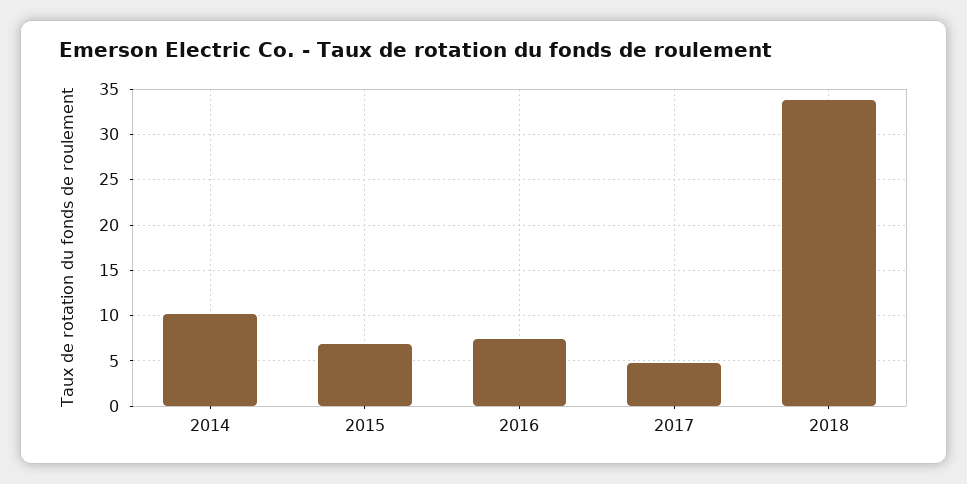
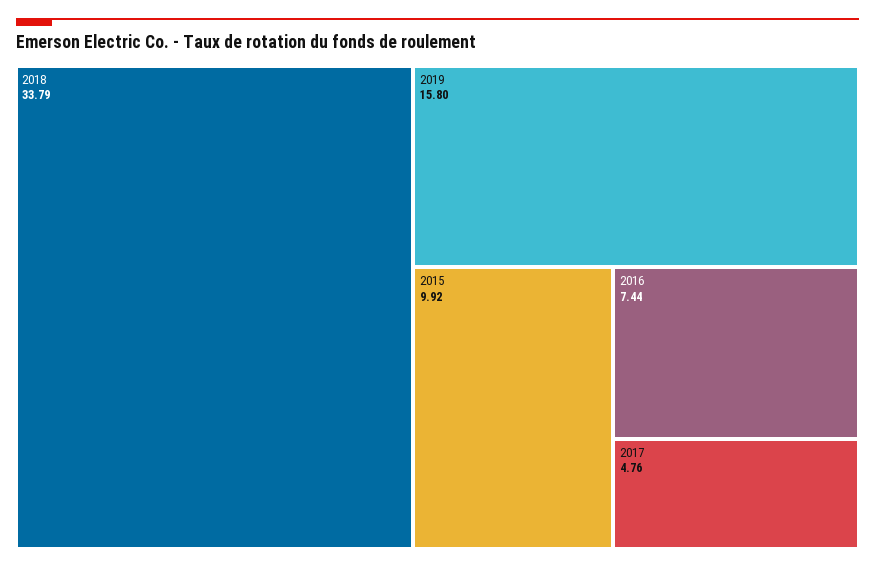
2014: 10 -> none
2015: 7 -> 9.92
2019: none -> 15.8

